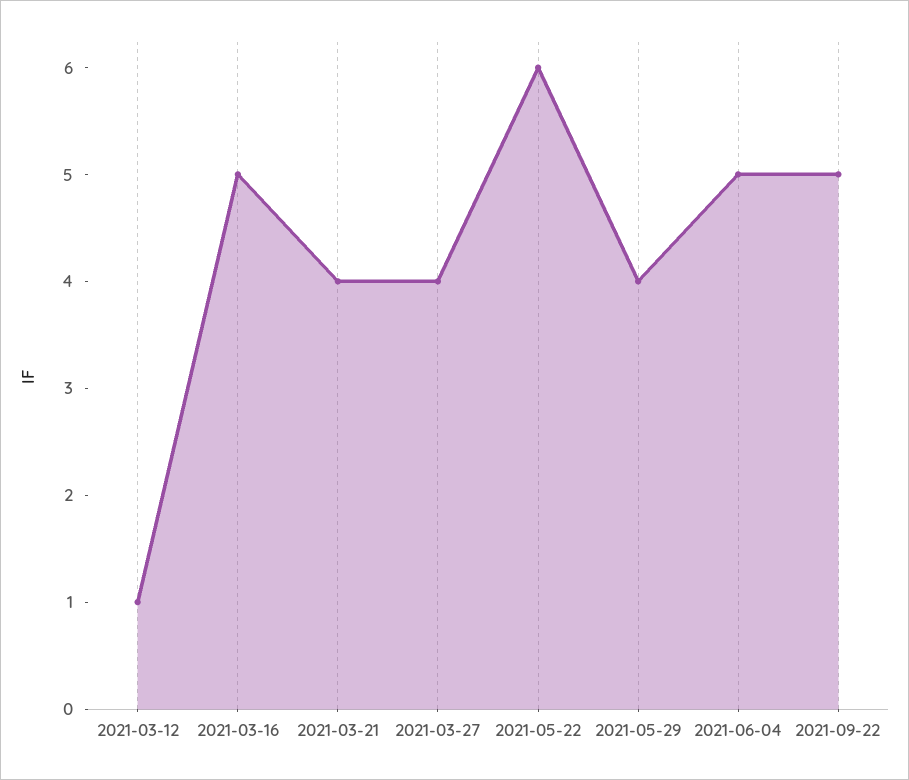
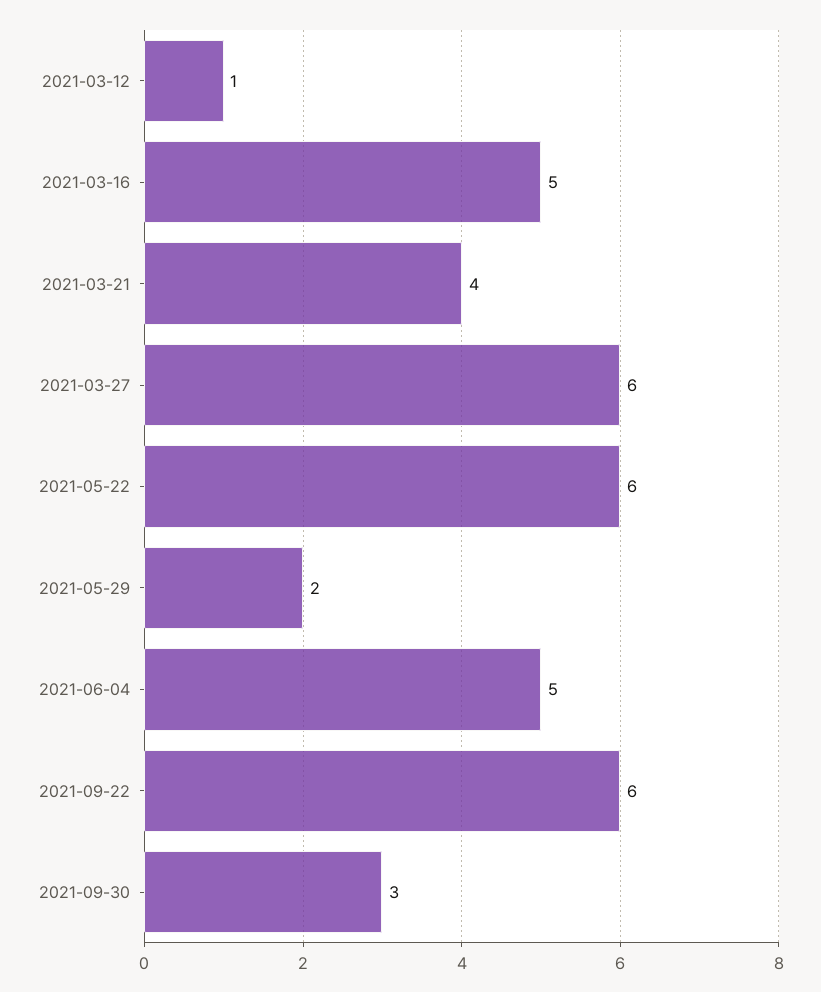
2021-03-27: 4 -> 6
2021-05-29: 4 -> 2
2021-09-22: 5 -> 6
2021-09-30: none -> 3

